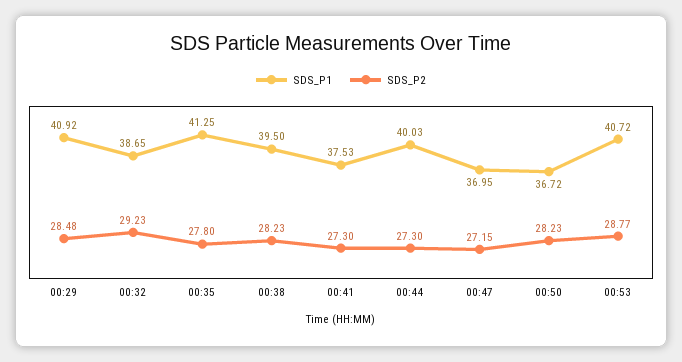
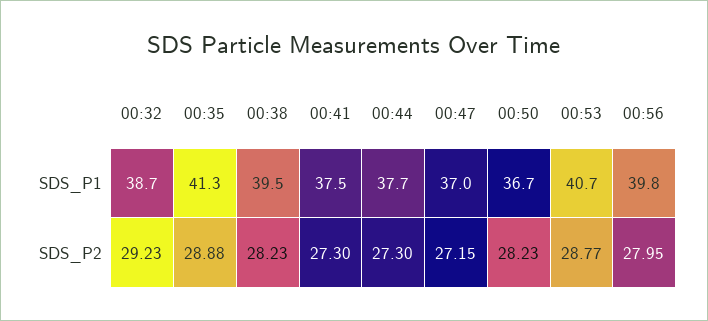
SDS_P1, 00:29: 40.92 -> none
SDS_P2, 00:29: 28.48 -> none
SDS_P2, 00:35: 27.8 -> 28.88
SDS_P1, 00:44: 40.03 -> 37.7
SDS_P1, 00:56: none -> 39.8
SDS_P2, 00:56: none -> 27.95

